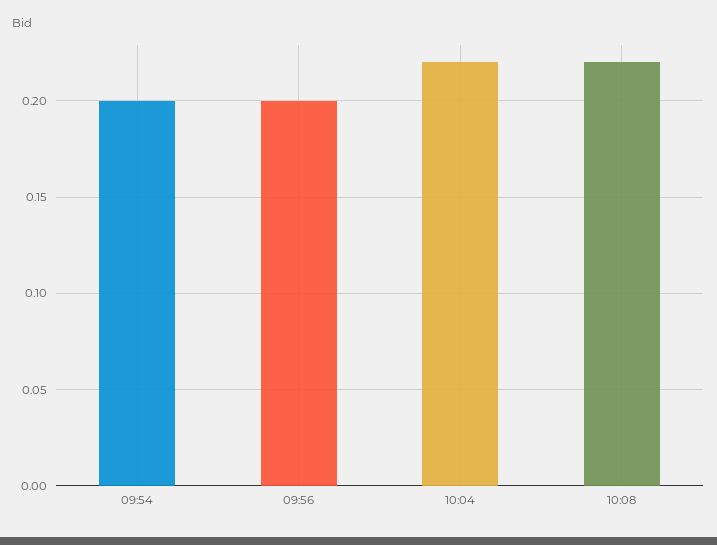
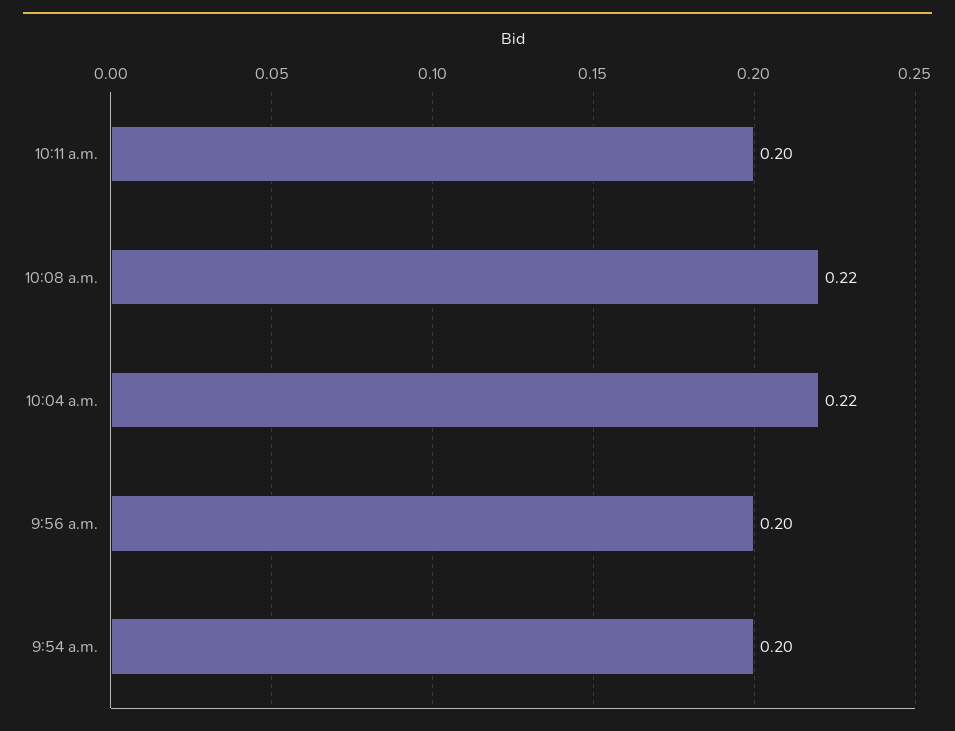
10:11 a.m.: none -> 0.2

